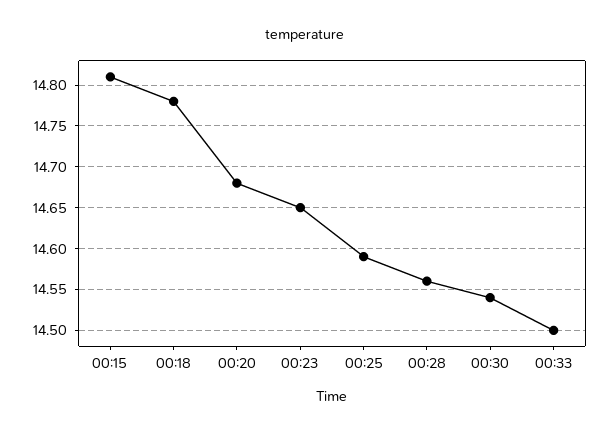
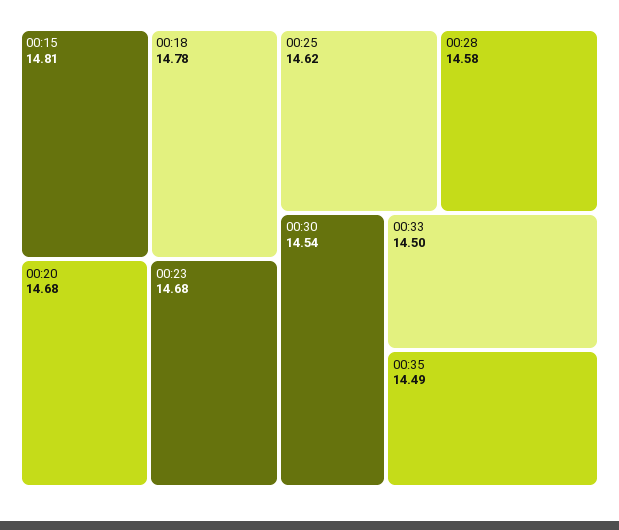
00:23: 14.65 -> 14.68
00:25: 14.59 -> 14.62
00:28: 14.56 -> 14.58
00:35: none -> 14.49

